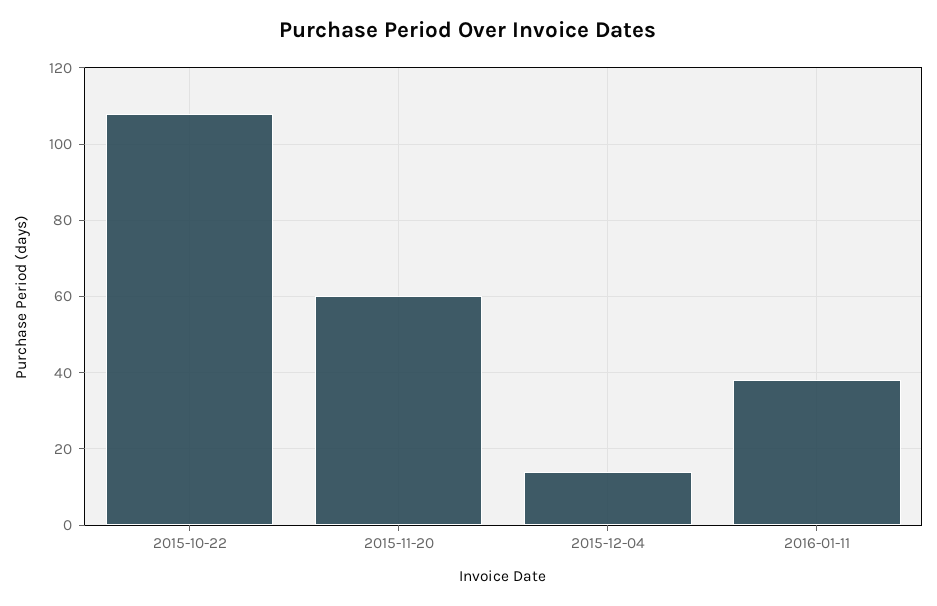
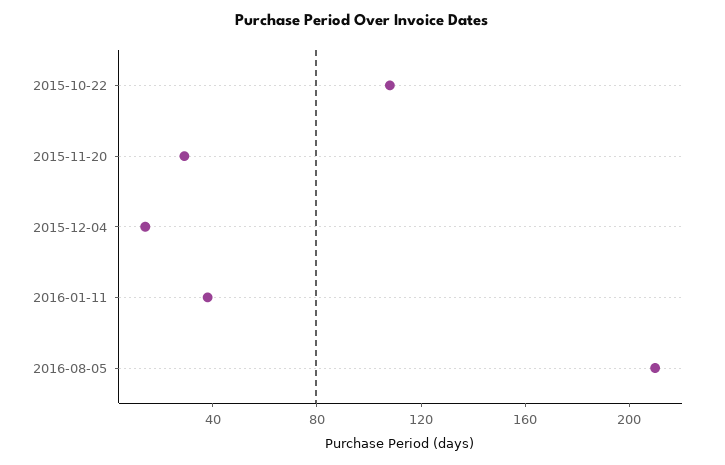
2015-11-20: 60 -> 30
2016-08-05: none -> 210

